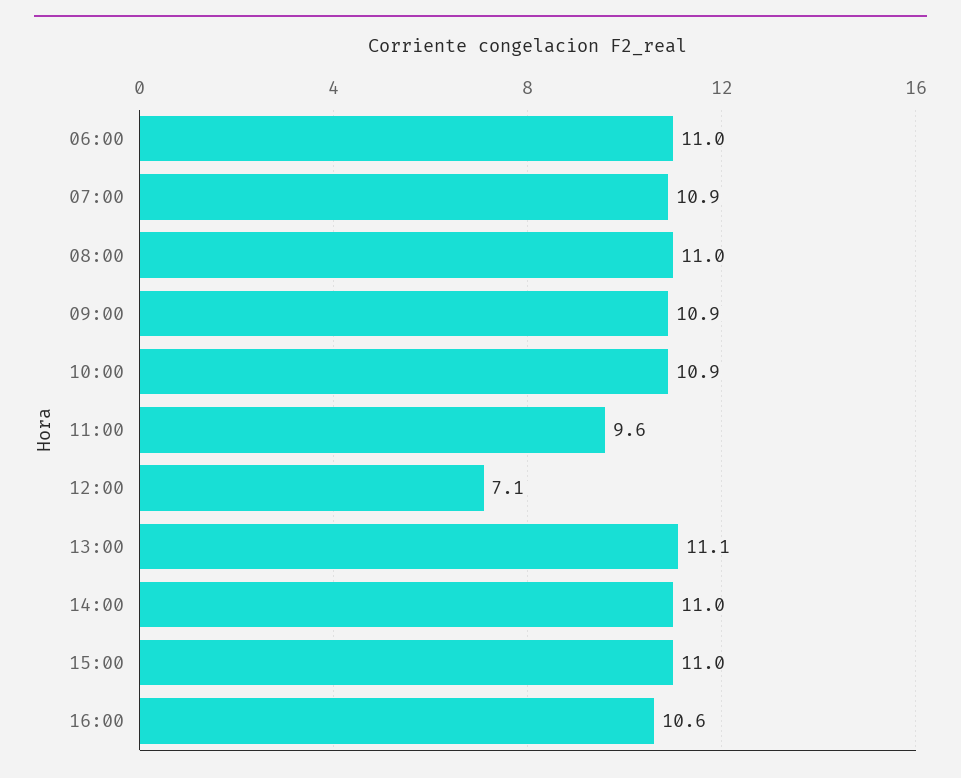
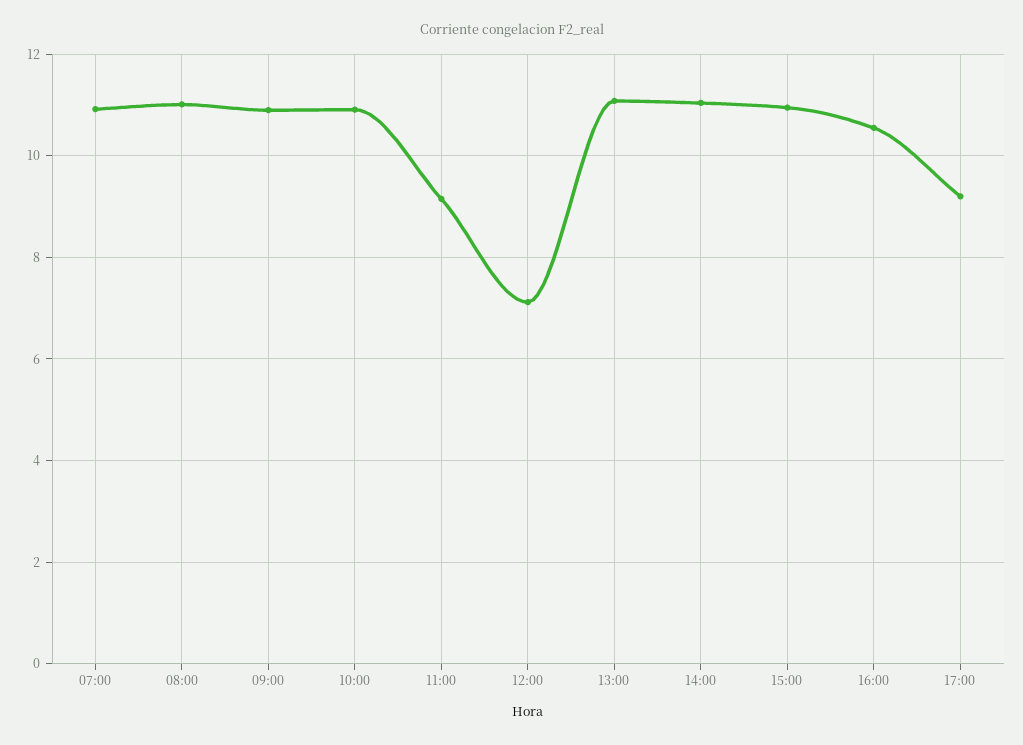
06:00: 11 -> none
11:00: 9.6 -> 9.2
17:00: none -> 9.2

